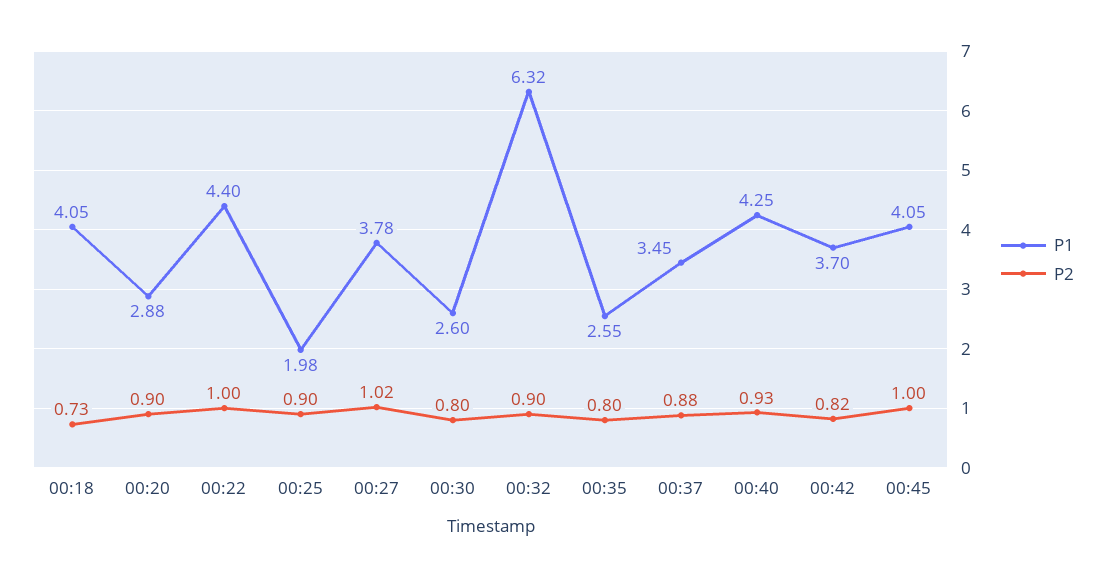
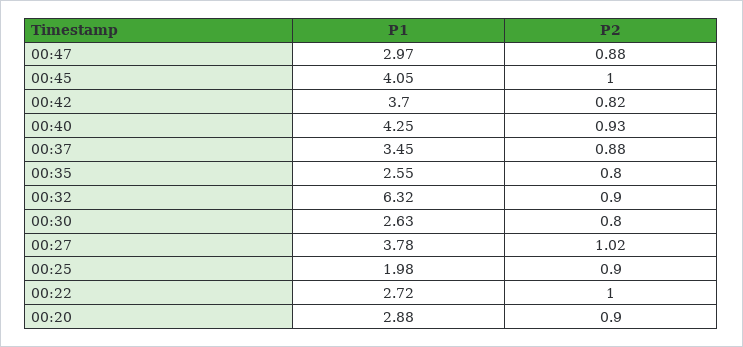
P1, 00:18: 4.05 -> none
P2, 00:18: 0.73 -> none
P1, 00:22: 4.4 -> 2.72
P1, 00:30: 2.6 -> 2.63
P1, 00:47: none -> 2.97
P2, 00:47: none -> 0.88

